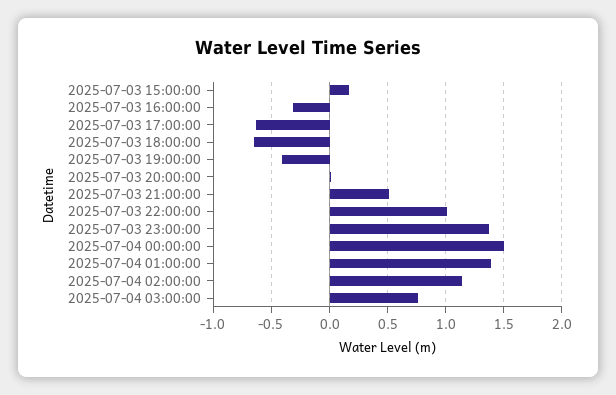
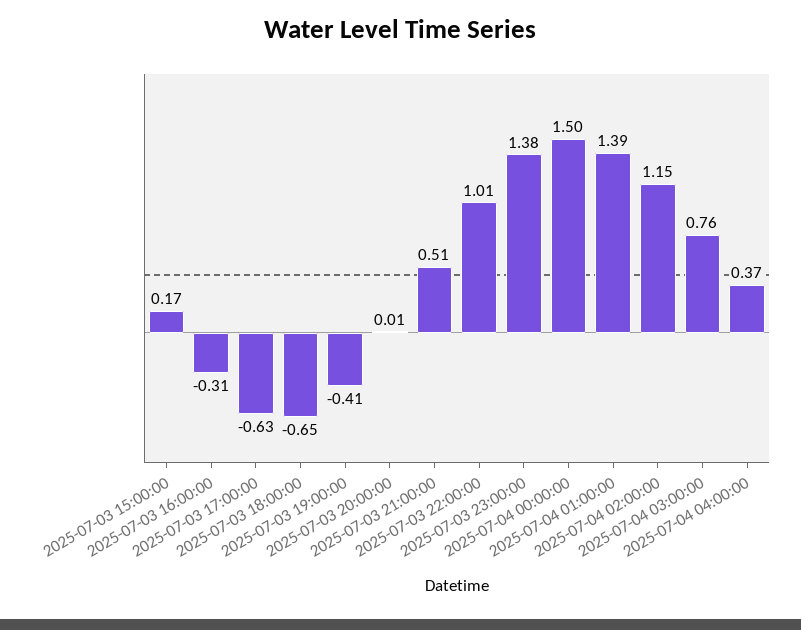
2025-07-04 04:00:00: none -> 0.37

